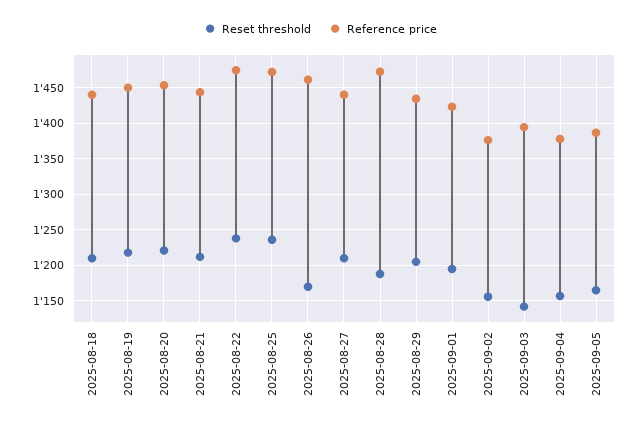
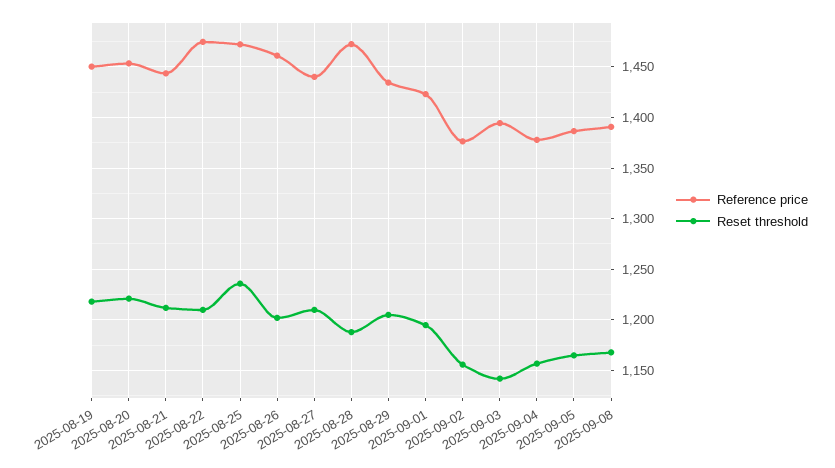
Reset threshold, 2025-08-18: 1210 -> none
Reference price, 2025-08-18: 1440 -> none
Reset threshold, 2025-08-22: 1240 -> 1210
Reset threshold, 2025-08-26: 1170 -> 1200
Reference price, 2025-09-08: none -> 1390
Reset threshold, 2025-09-08: none -> 1170

